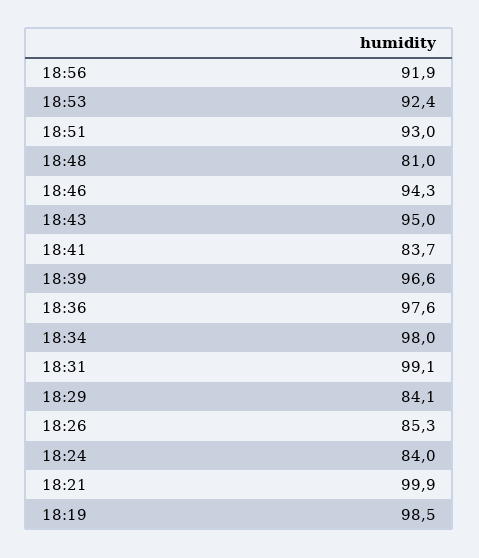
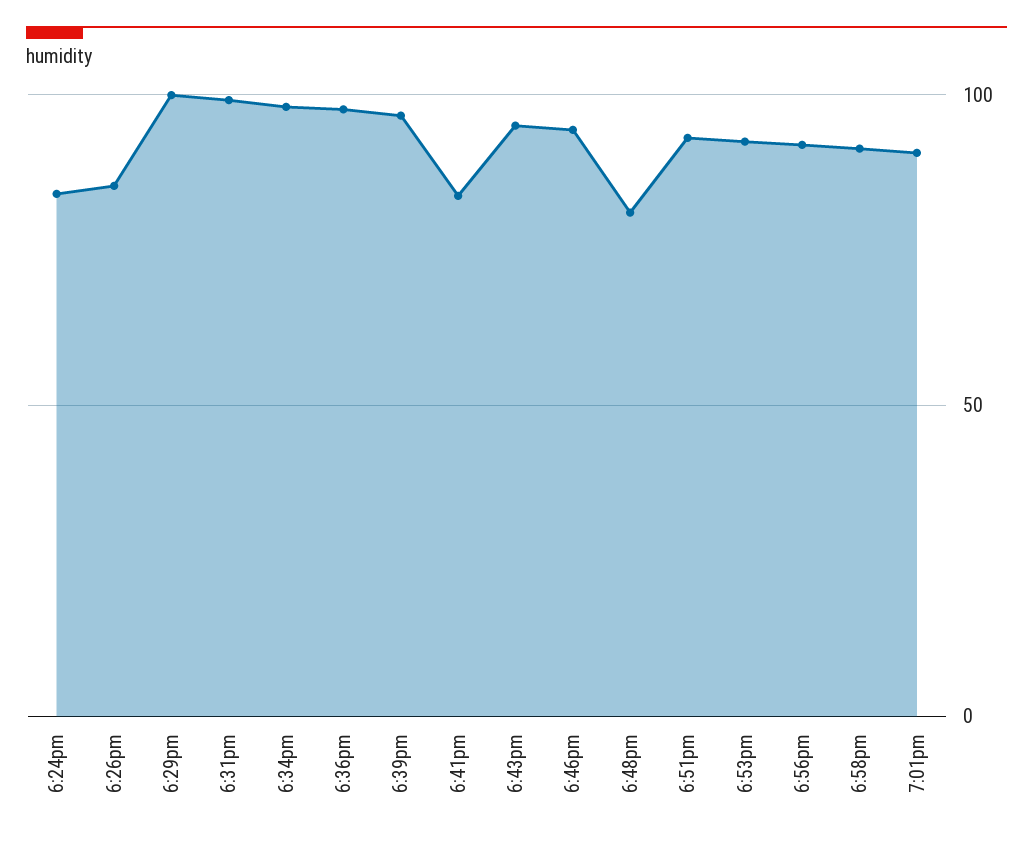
18:29: 84.1 -> 100
18:21: 99.9 -> none
18:19: 98.5 -> none
6:58pm: none -> 90
7:01pm: none -> 90

